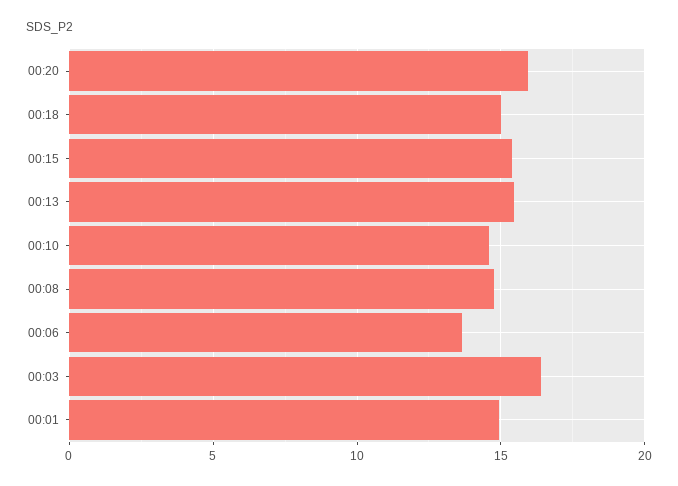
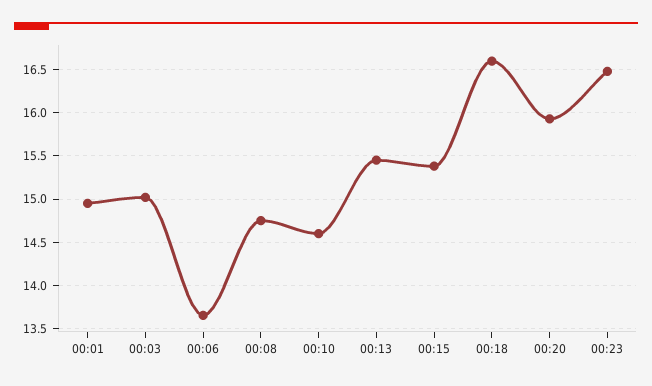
00:18: 15 -> 16.6
00:03: 16.5 -> 15
00:23: none -> 16.5

